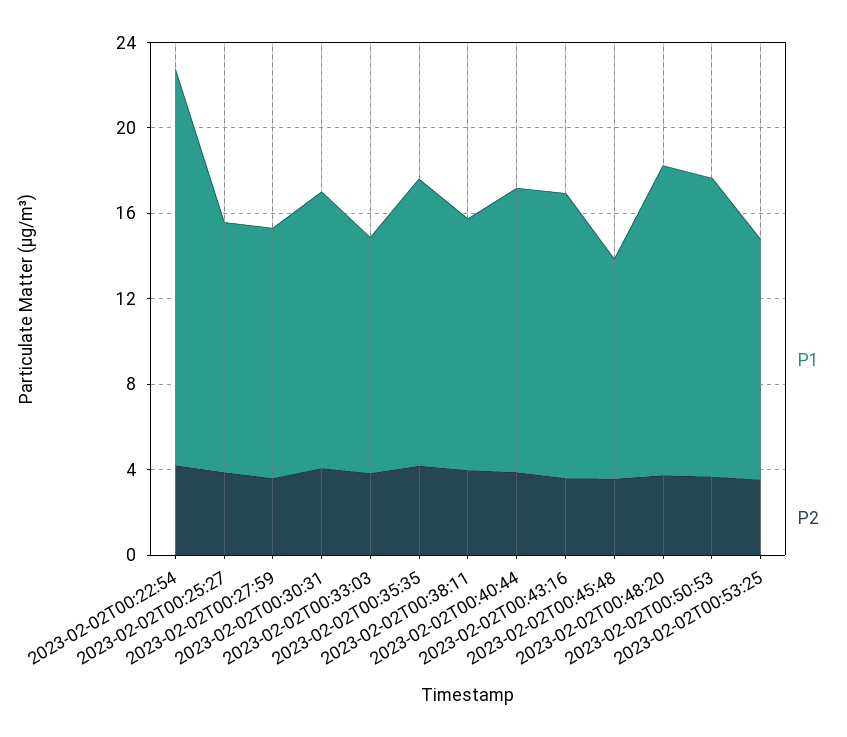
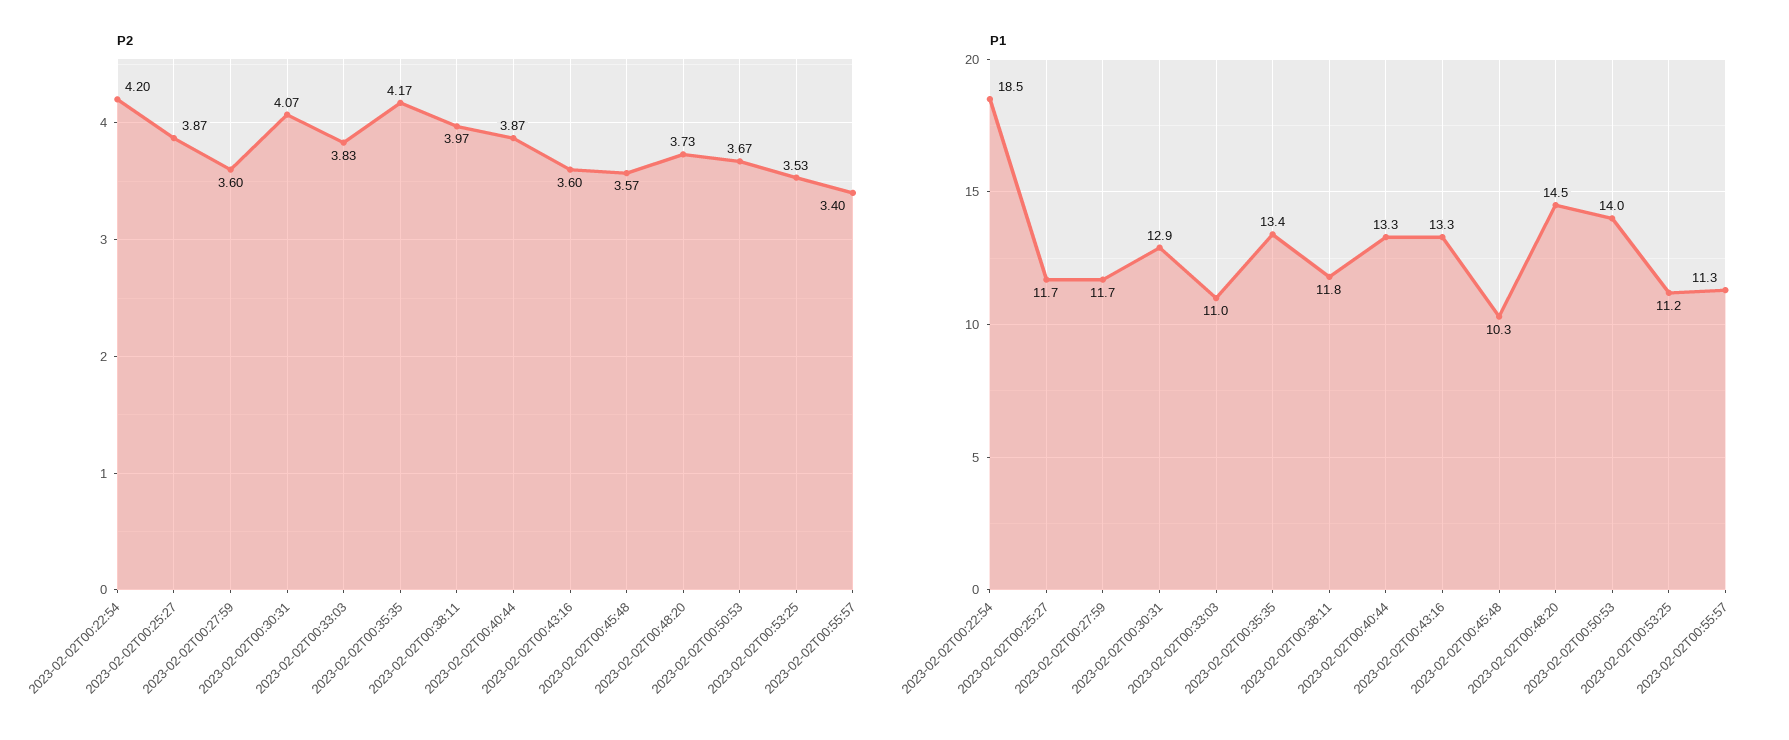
P2, 2023-02-02T00:55:57: none -> 3.4
P1, 2023-02-02T00:55:57: none -> 11.3

